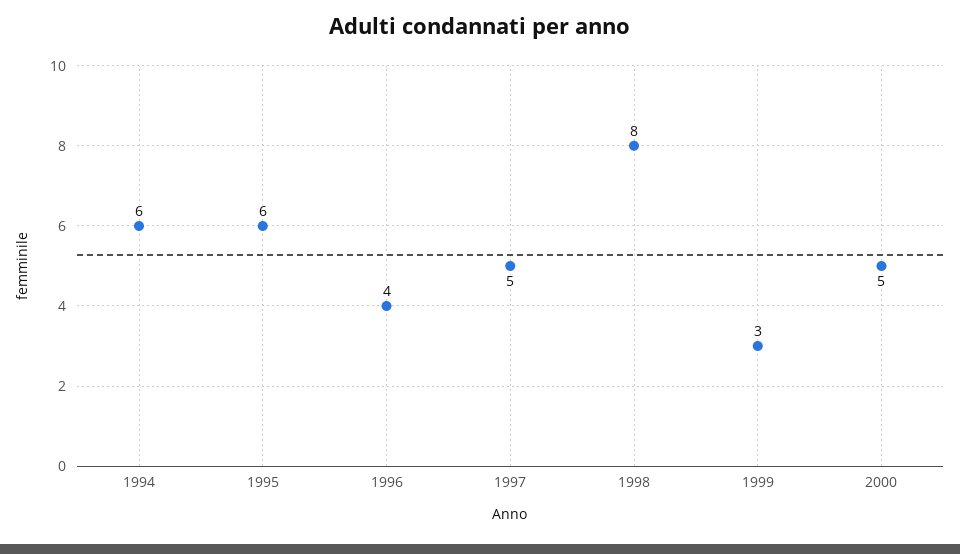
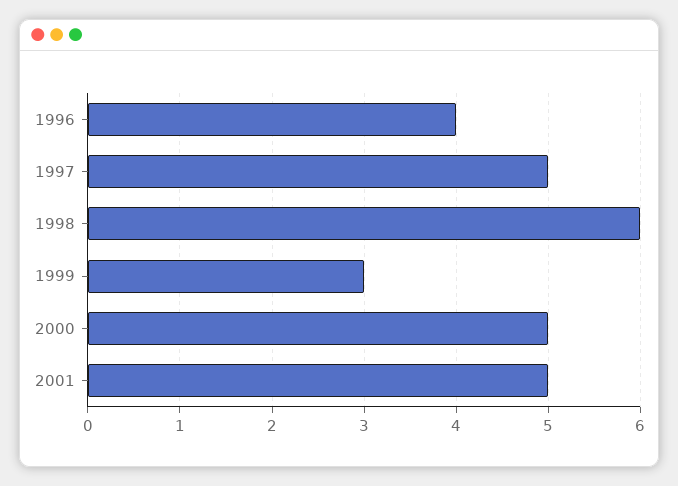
1994: 6 -> none
1995: 6 -> none
1998: 8 -> 6
2001: none -> 5

